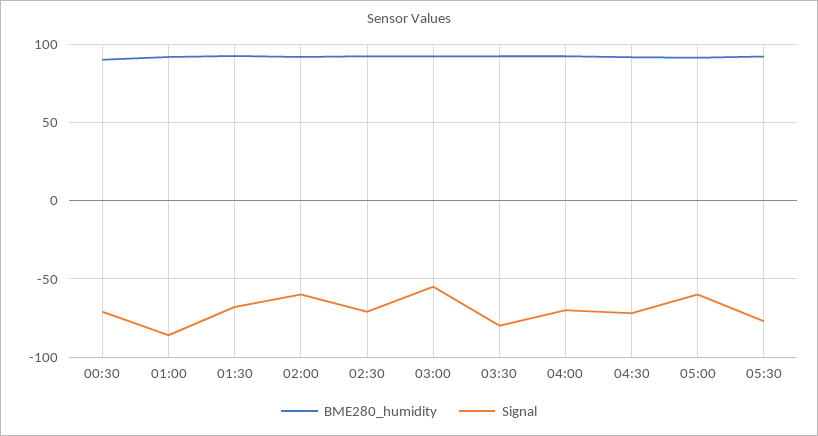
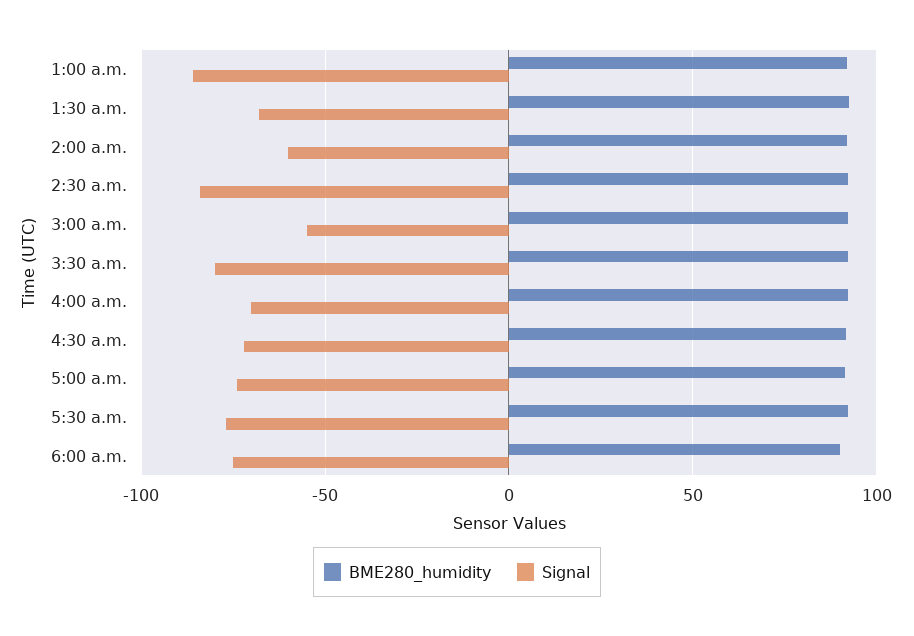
BME280_humidity, 00:30: 90 -> none
Signal, 00:30: -70 -> none
Signal, 02:30: -70 -> -85
Signal, 05:00: -60 -> -75
BME280_humidity, 6:00 a.m.: none -> 90
Signal, 6:00 a.m.: none -> -75

